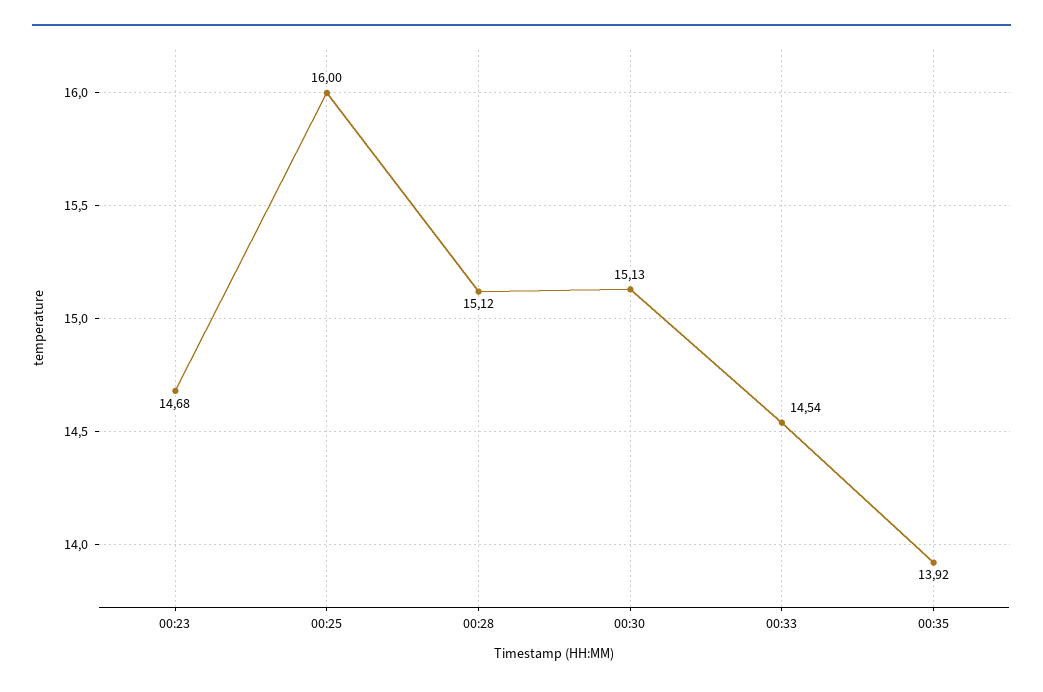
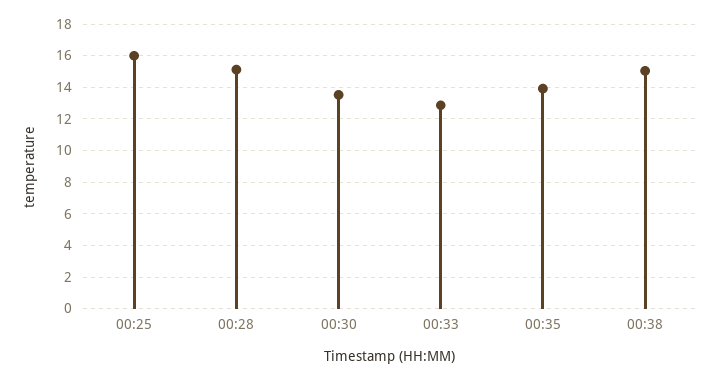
00:23: 14.68 -> none
00:30: 15.13 -> 13.5
00:33: 14.54 -> 13
00:38: none -> 15

